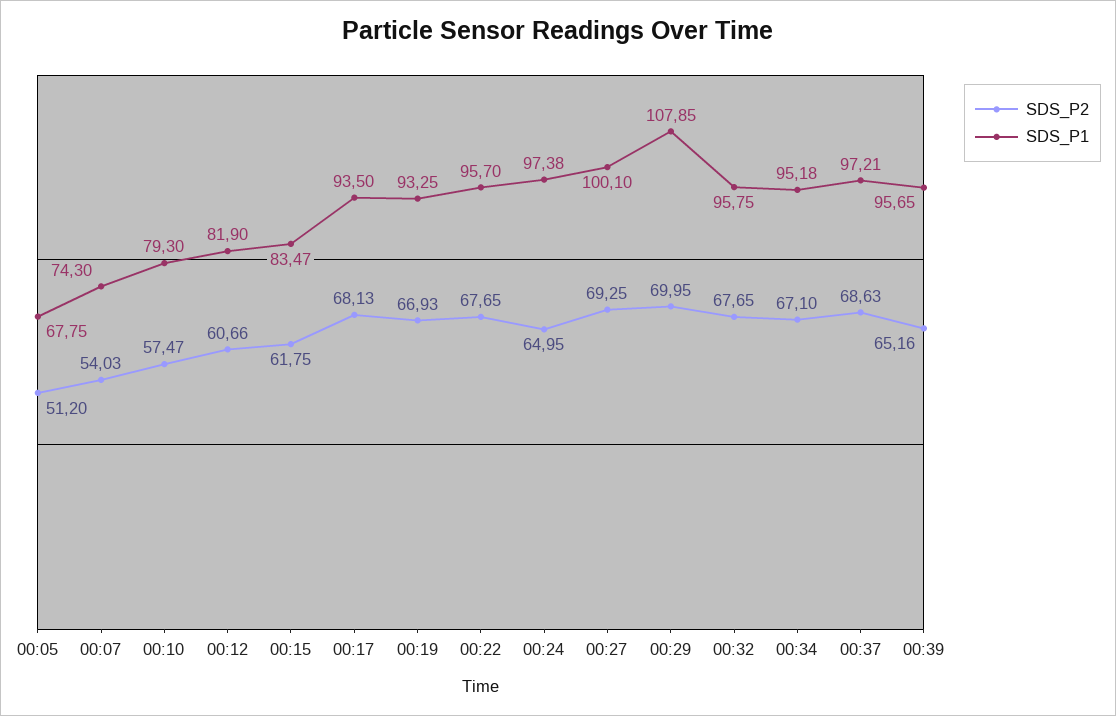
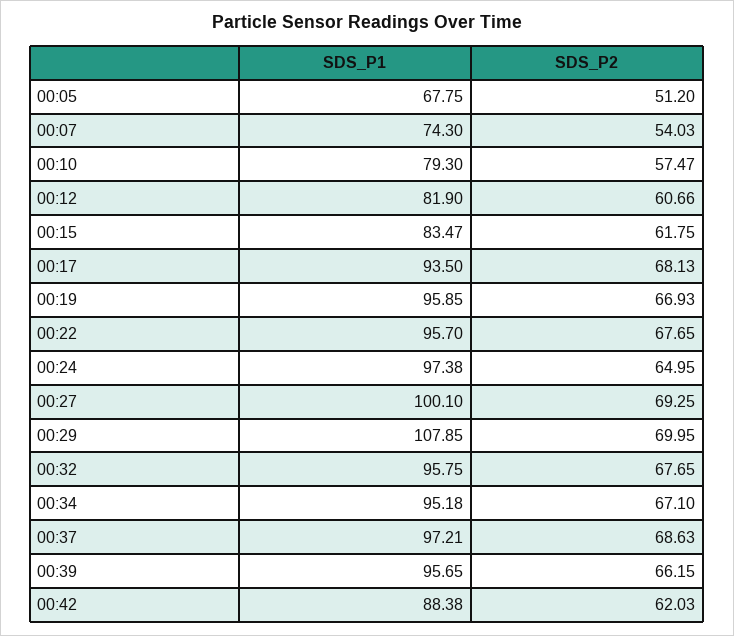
SDS_P1, 00:19: 93.25 -> 95.85
SDS_P2, 00:39: 65.16 -> 66.15
SDS_P1, 00:42: none -> 88.38
SDS_P2, 00:42: none -> 62.03

